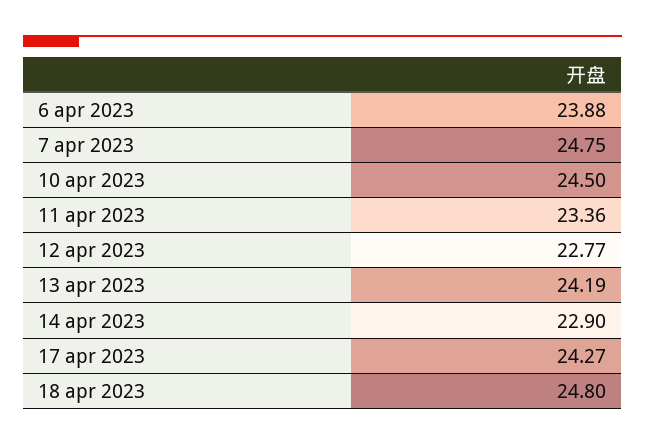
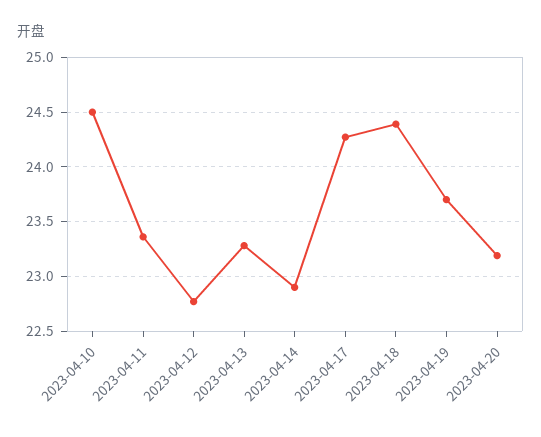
6 apr 2023: 23.88 -> none
7 apr 2023: 24.75 -> none
13 apr 2023: 24.19 -> 23.3
18 apr 2023: 24.8 -> 24.4
2023-04-19: none -> 23.7
2023-04-20: none -> 23.2

